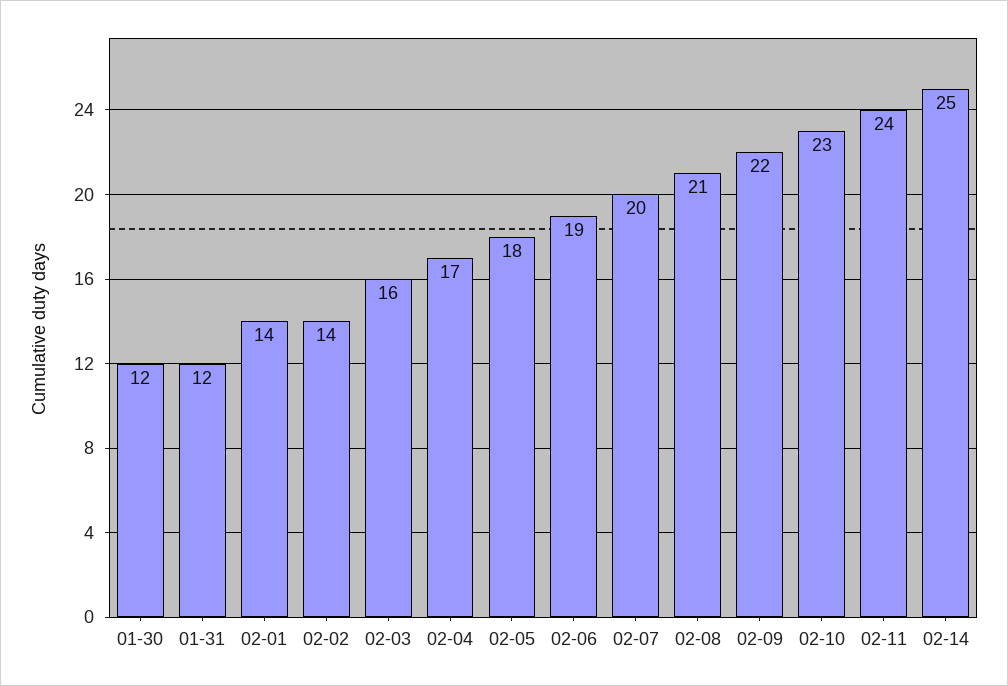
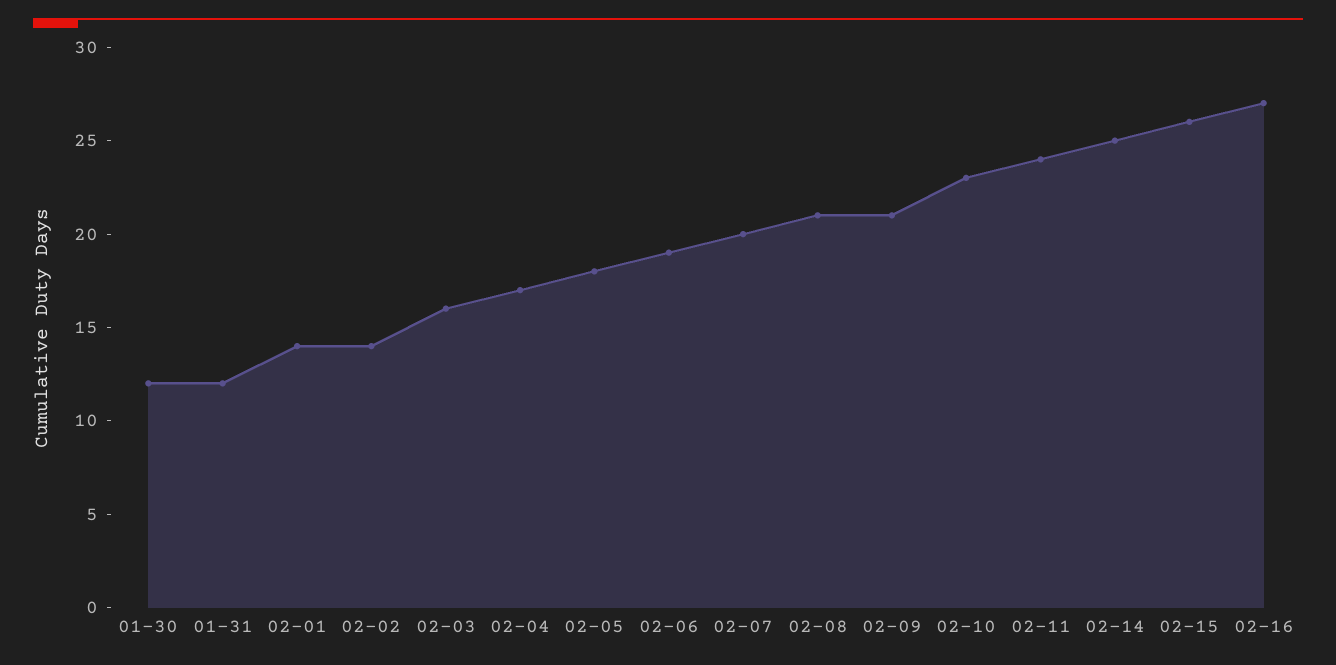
02-09: 22 -> 21
02-15: none -> 26
02-16: none -> 27

